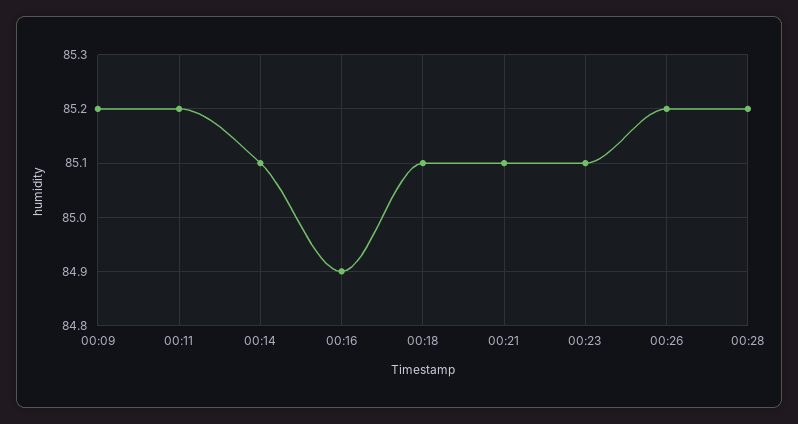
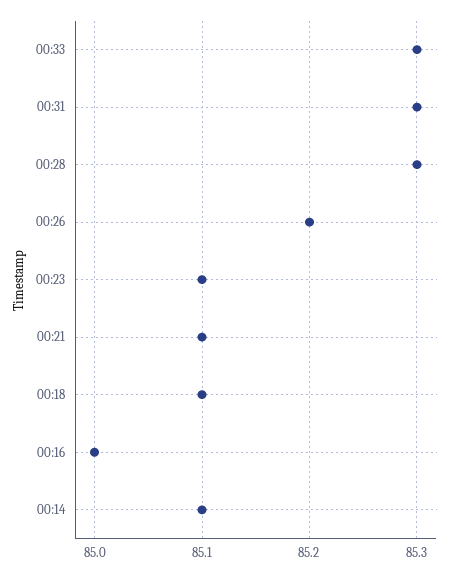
00:09: 85.2 -> none
00:11: 85.2 -> none
00:16: 84.9 -> 85
00:28: 85.2 -> 85.3
00:33: none -> 85.3
00:31: none -> 85.3

